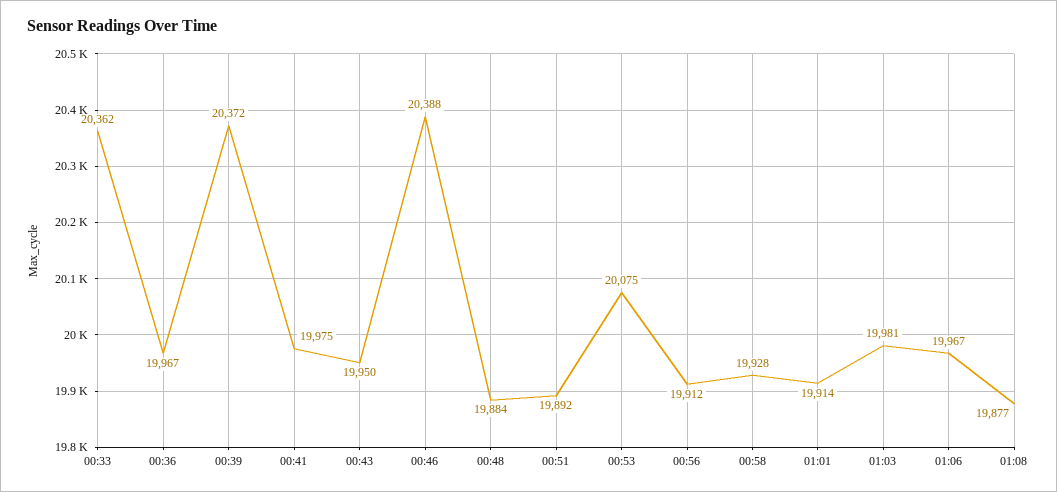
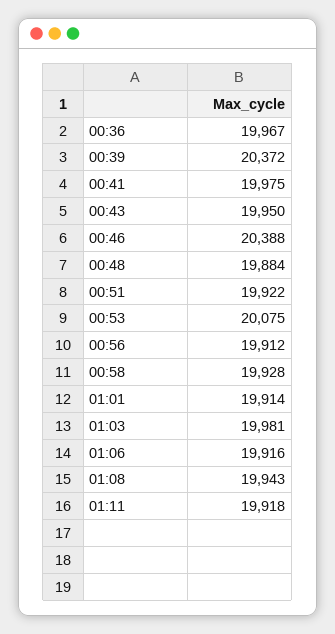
00:33: 20362 -> none
00:51: 19892 -> 19922
01:06: 19967 -> 19916
01:08: 19877 -> 19943
01:11: none -> 19918

